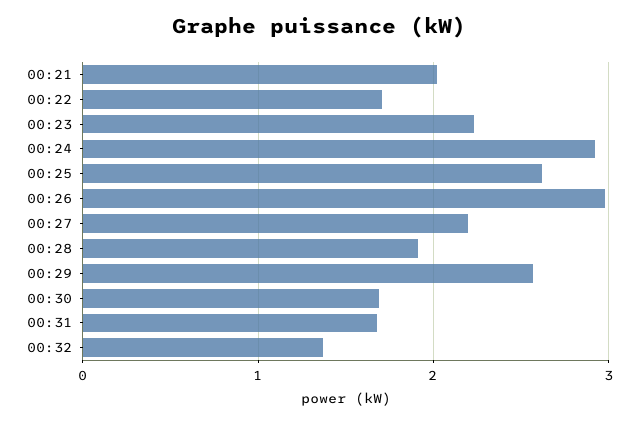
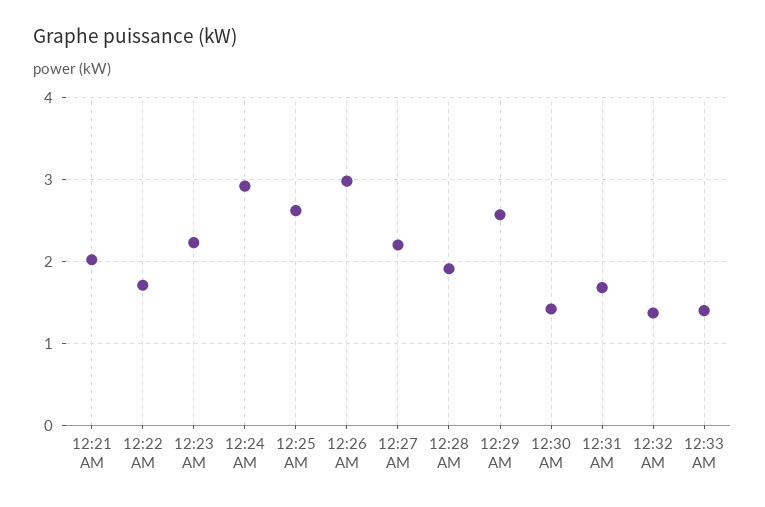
00:30: 1.7 -> 1.4
12:33 AM: none -> 1.4

